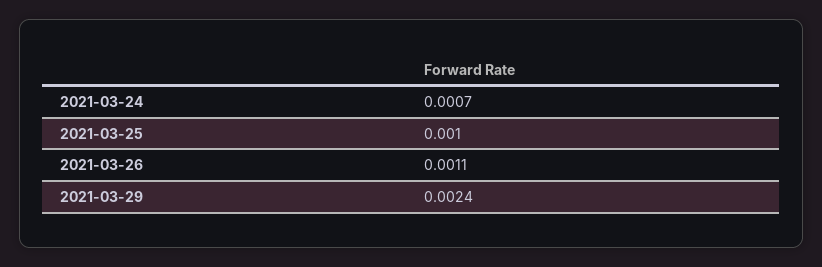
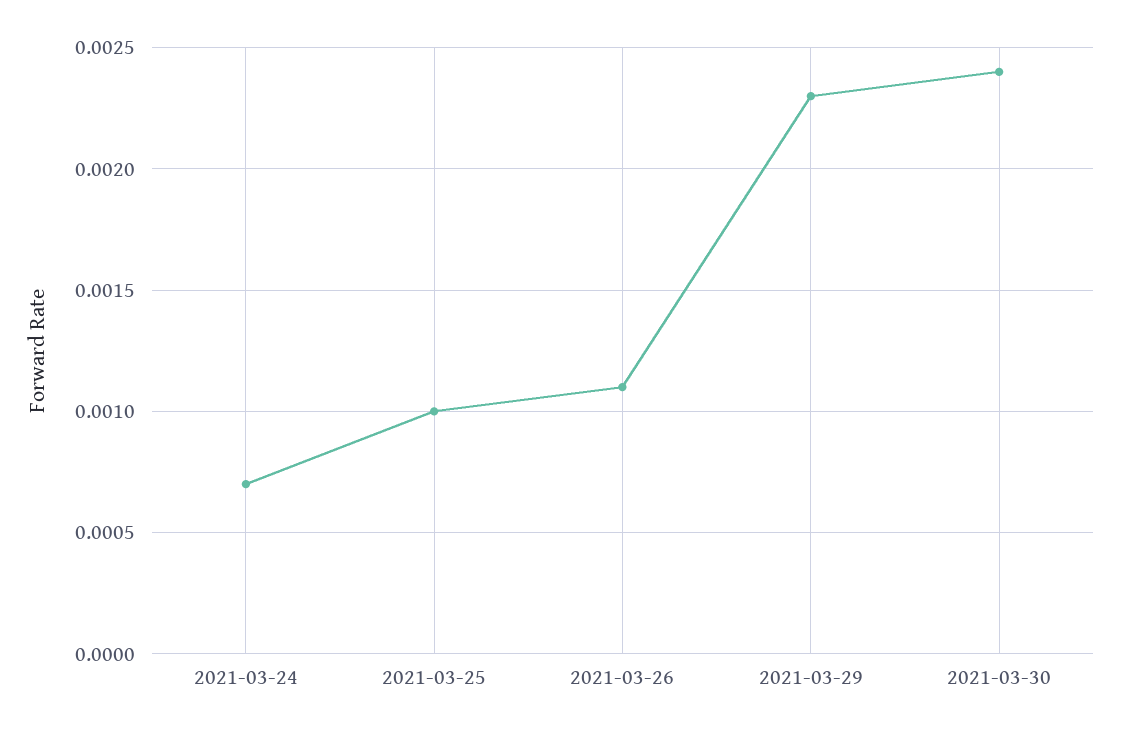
2021-03-29: 0.0024 -> 0.0023
2021-03-30: none -> 0.0024

